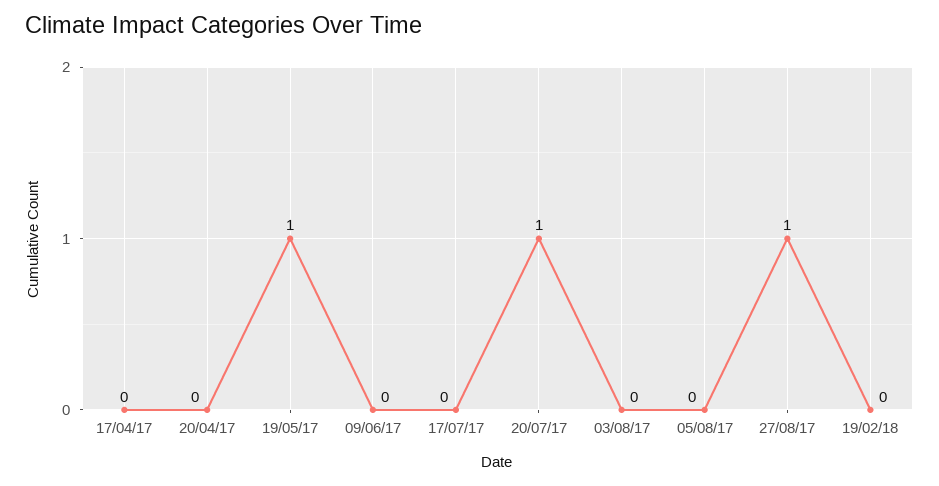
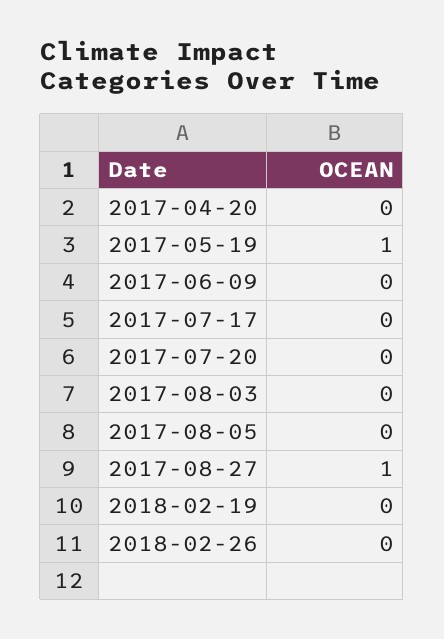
17/04/17: 0 -> none
20/07/17: 1 -> 0
2018-02-26: none -> 0

